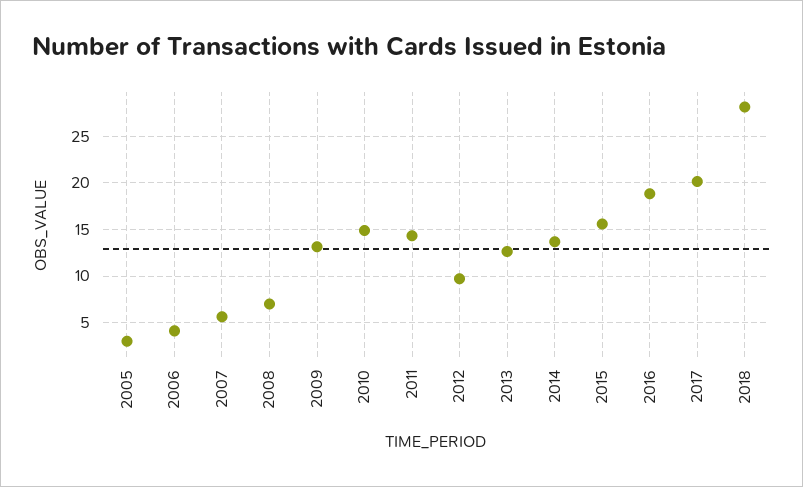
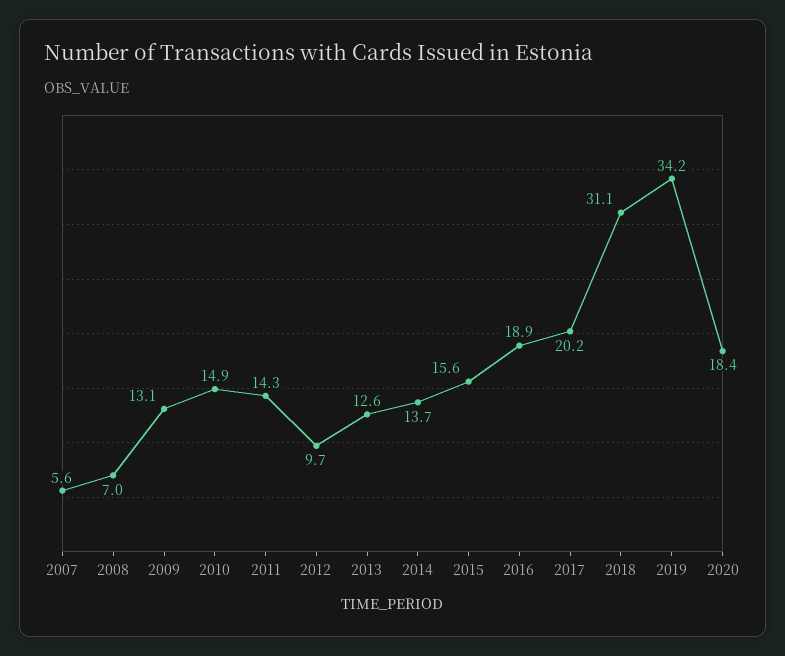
2005: 3 -> none
2006: 4 -> none
2018: 28 -> 31.1
2019: none -> 34.2
2020: none -> 18.4

